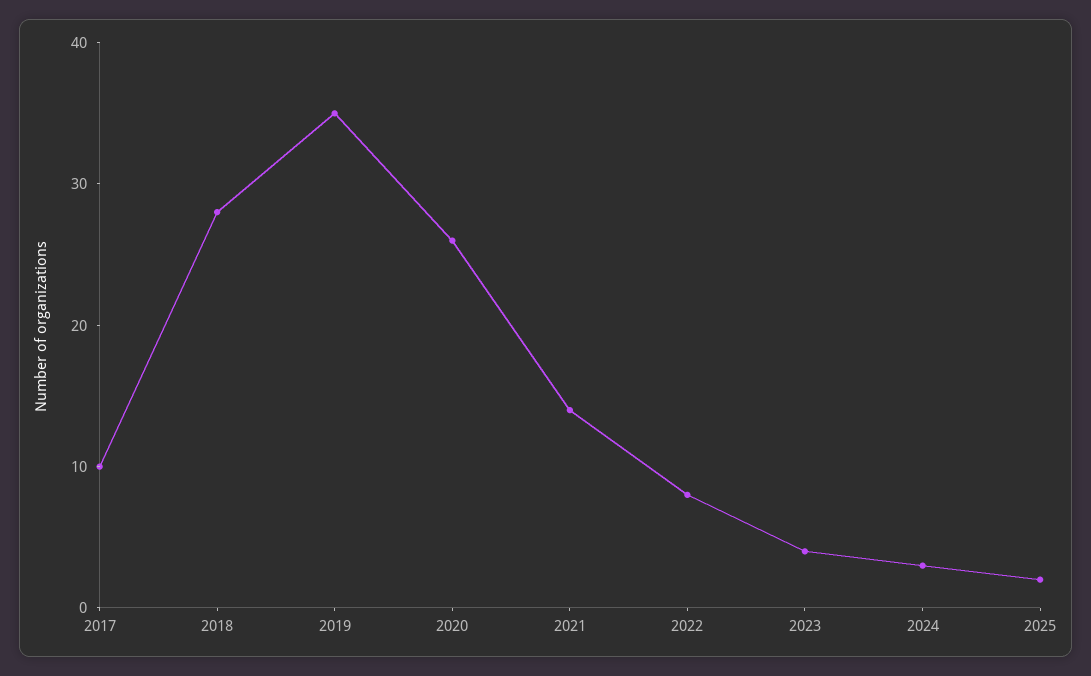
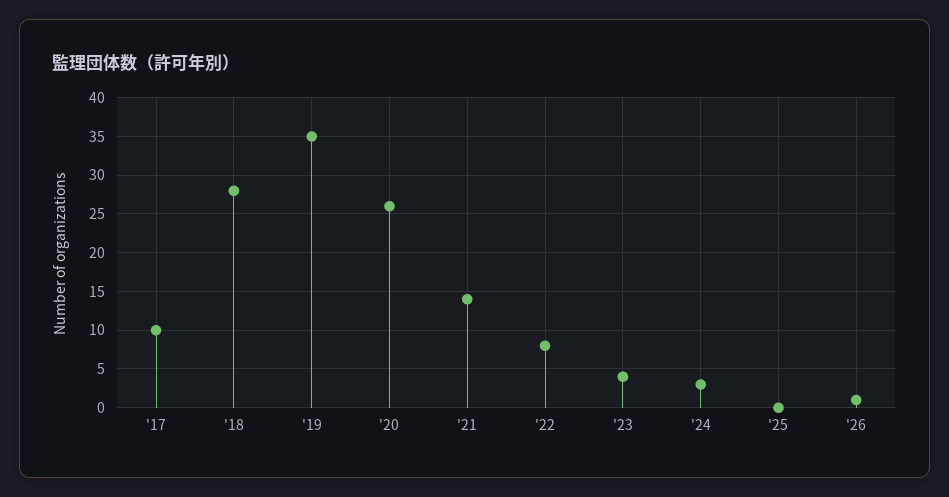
2025: 2 -> 0
'26: none -> 1

